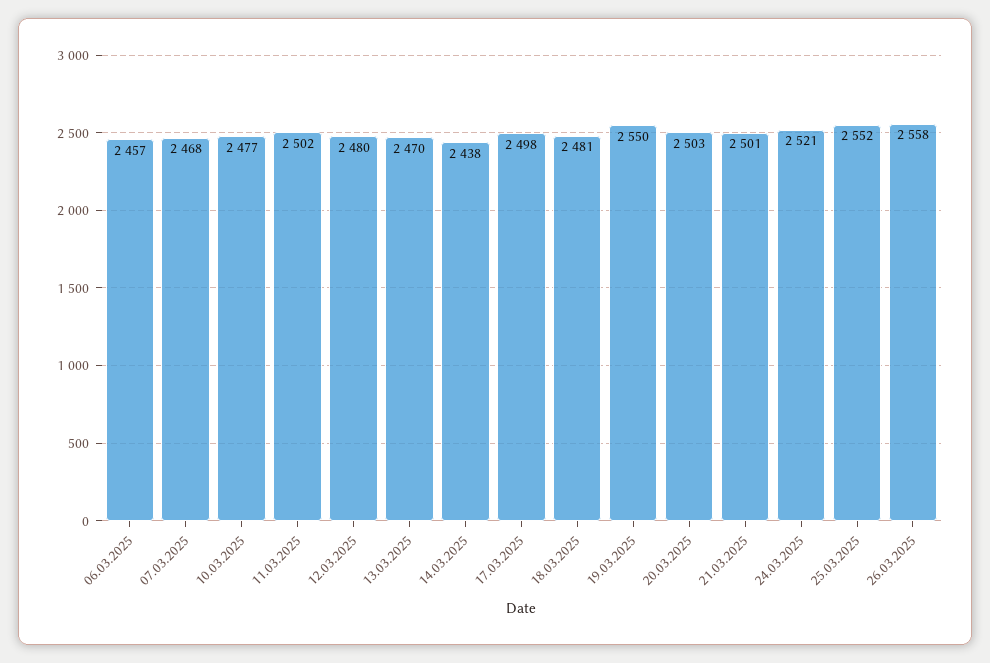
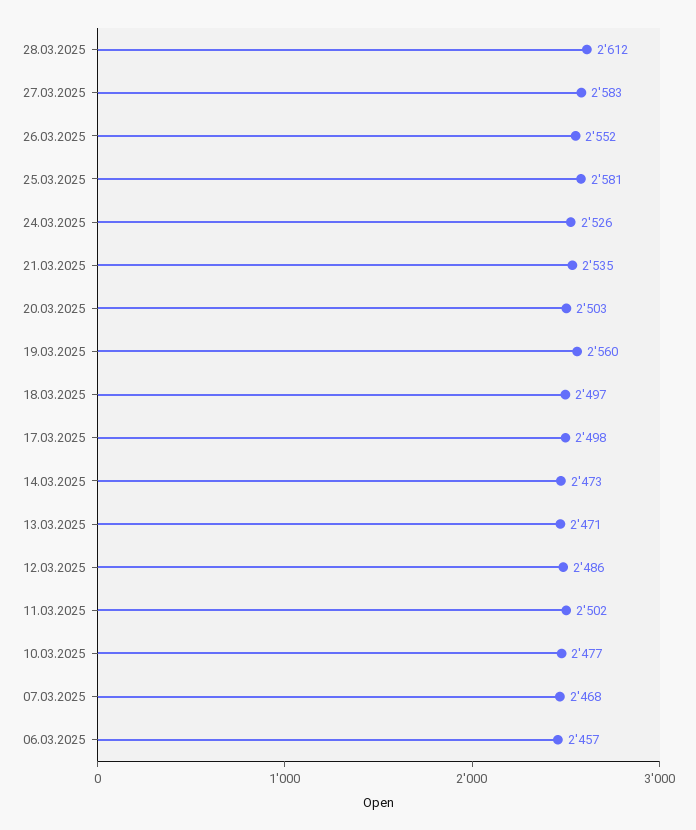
12.03.2025: 2480 -> 2486
13.03.2025: 2470 -> 2471
14.03.2025: 2438 -> 2473
18.03.2025: 2481 -> 2497
19.03.2025: 2550 -> 2560
21.03.2025: 2501 -> 2535
24.03.2025: 2521 -> 2526
25.03.2025: 2552 -> 2581
26.03.2025: 2558 -> 2552
28.03.2025: none -> 2612
27.03.2025: none -> 2583

